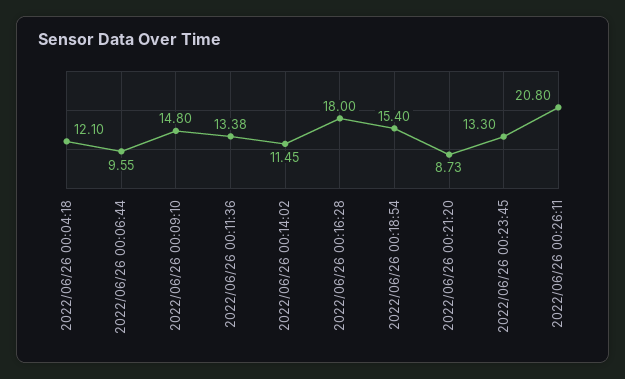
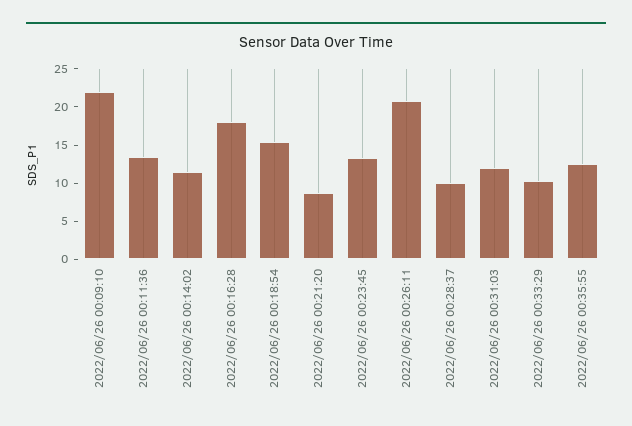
2022/06/26 00:04:18: 12.1 -> none
2022/06/26 00:06:44: 9.55 -> none
2022/06/26 00:09:10: 14.8 -> 22.5
2022/06/26 00:28:37: none -> 10
2022/06/26 00:31:03: none -> 12.5
2022/06/26 00:33:29: none -> 10
2022/06/26 00:35:55: none -> 12.5

